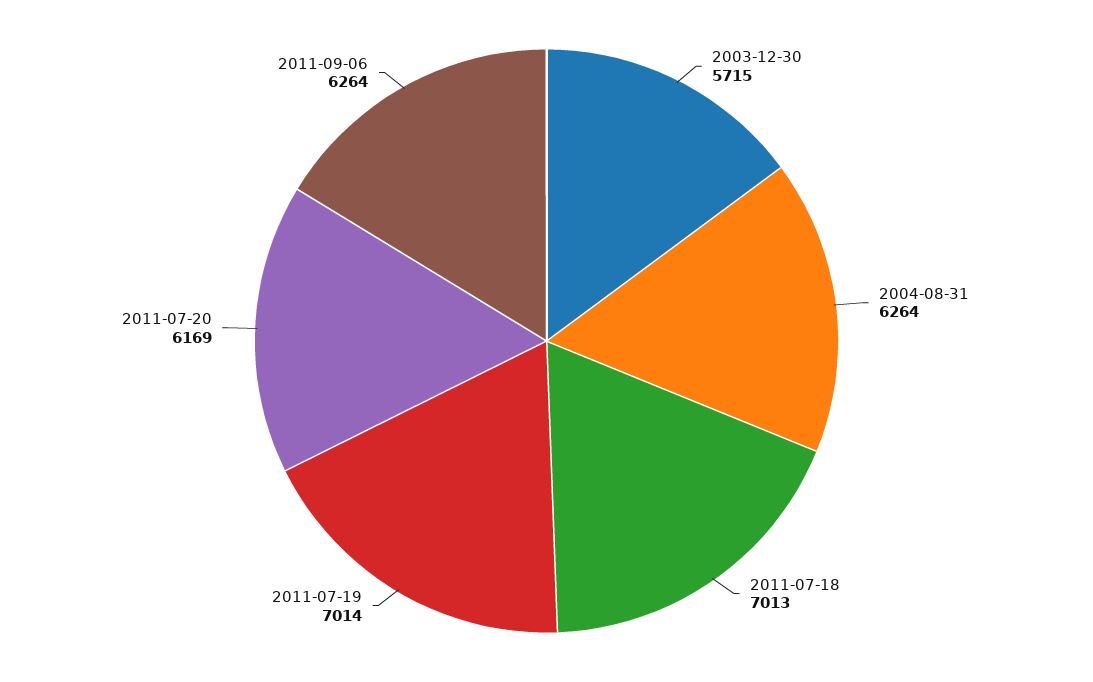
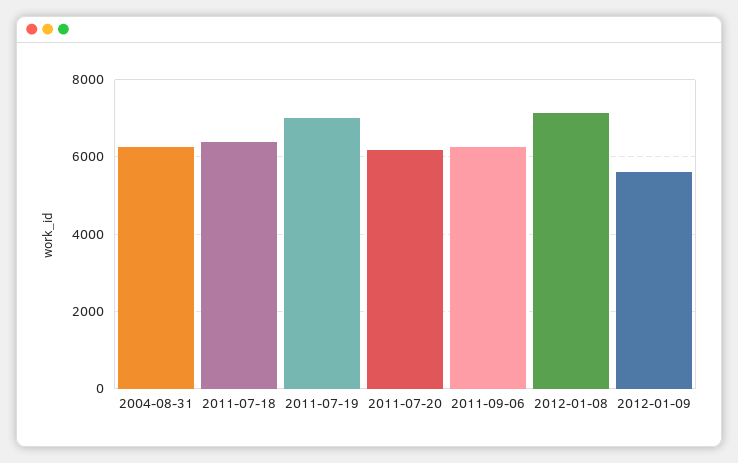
2003-12-30: 5715 -> none
2011-07-18: 7013 -> 6400
2012-01-08: none -> 7200
2012-01-09: none -> 5600

